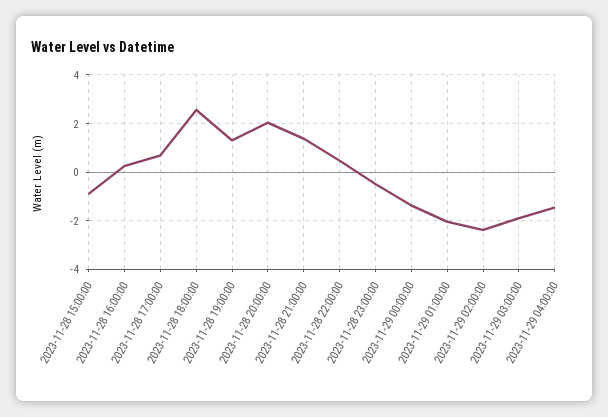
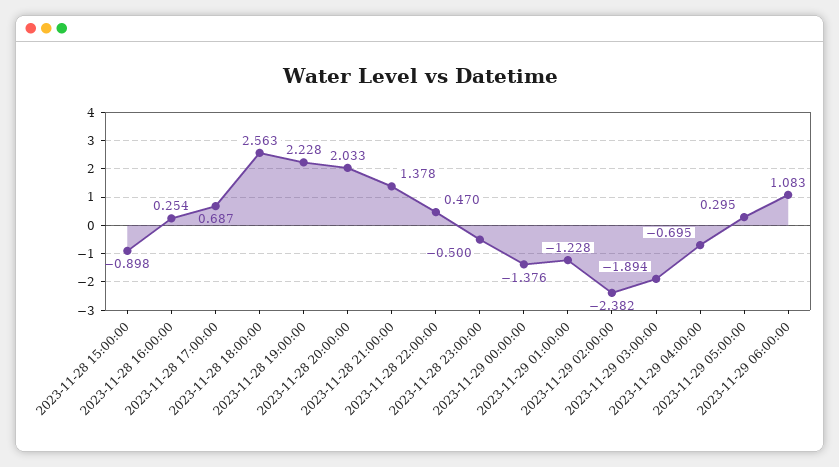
2023-11-28 19:00:00: 1.25 -> 2.228
2023-11-29 01:00:00: -2 -> -1.228
2023-11-29 04:00:00: -1.5 -> -0.695
2023-11-29 05:00:00: none -> 0.295
2023-11-29 06:00:00: none -> 1.083

